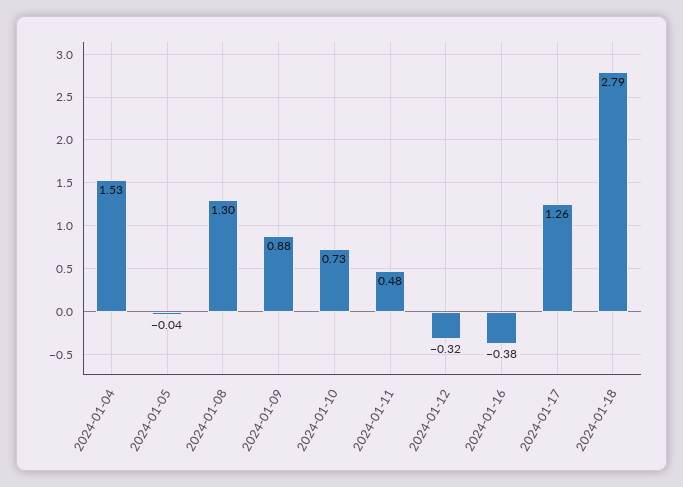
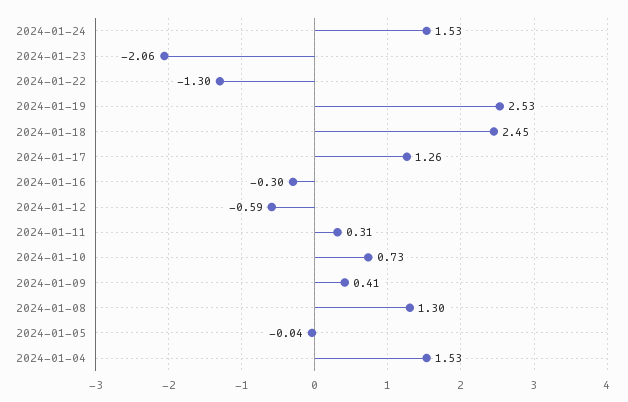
2024-01-09: 0.88 -> 0.41
2024-01-11: 0.48 -> 0.31
2024-01-12: -0.32 -> -0.59
2024-01-16: -0.38 -> -0.3
2024-01-18: 2.79 -> 2.45
2024-01-24: none -> 1.53
2024-01-23: none -> -2.06
2024-01-22: none -> -1.3
2024-01-19: none -> 2.53

